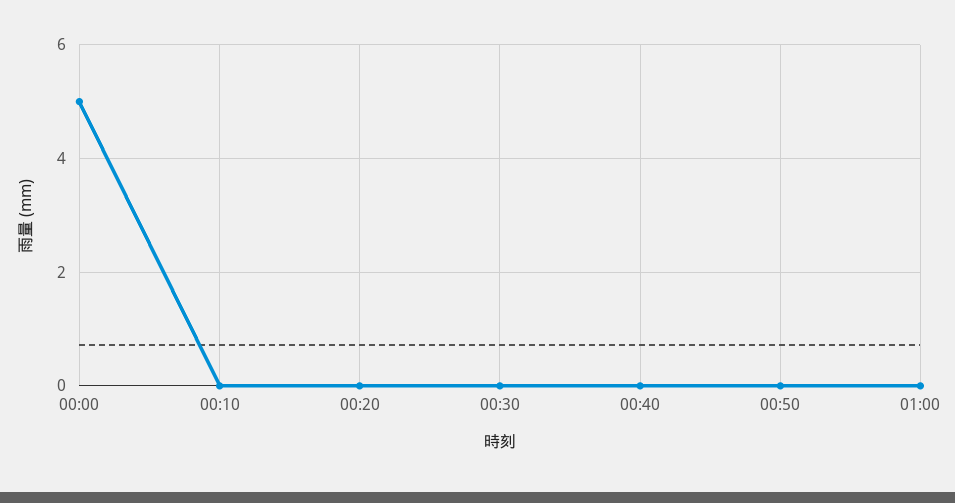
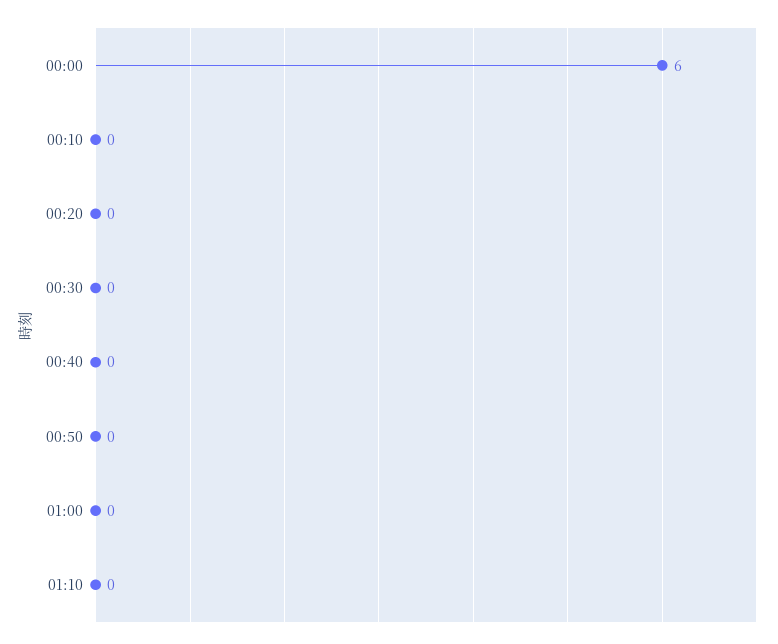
00:00: 5 -> 6
01:10: none -> 0

